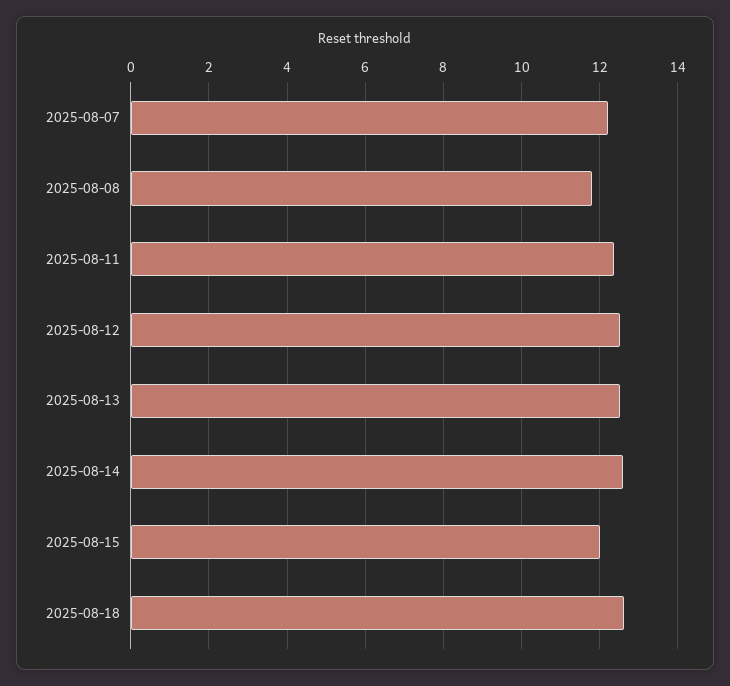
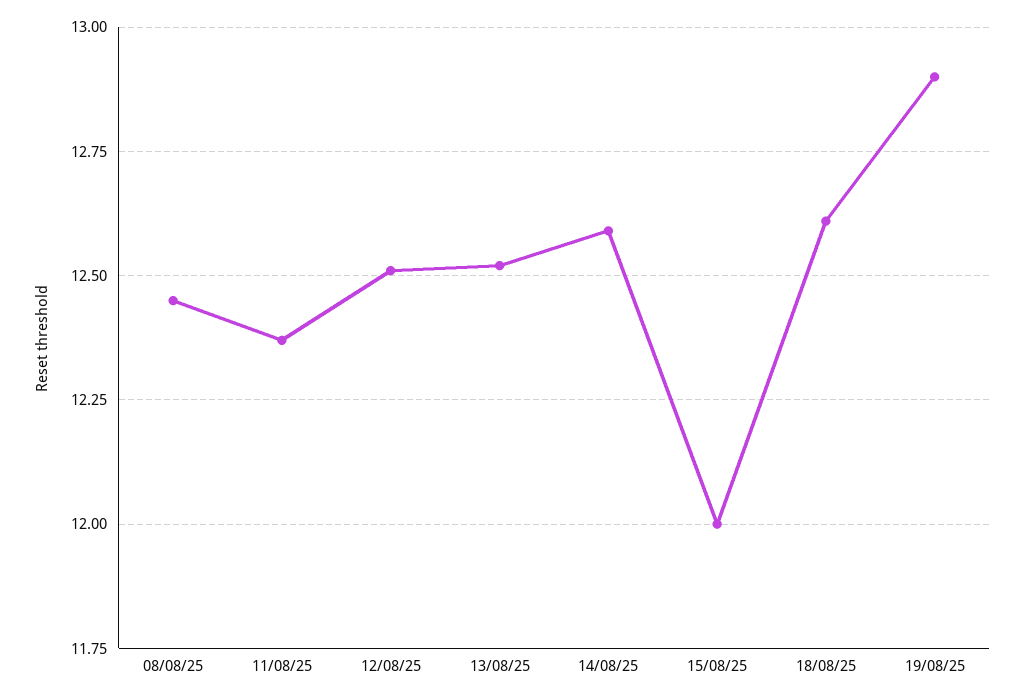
2025-08-07: 12.2 -> none
2025-08-08: 11.8 -> 12.45
19/08/25: none -> 12.9

